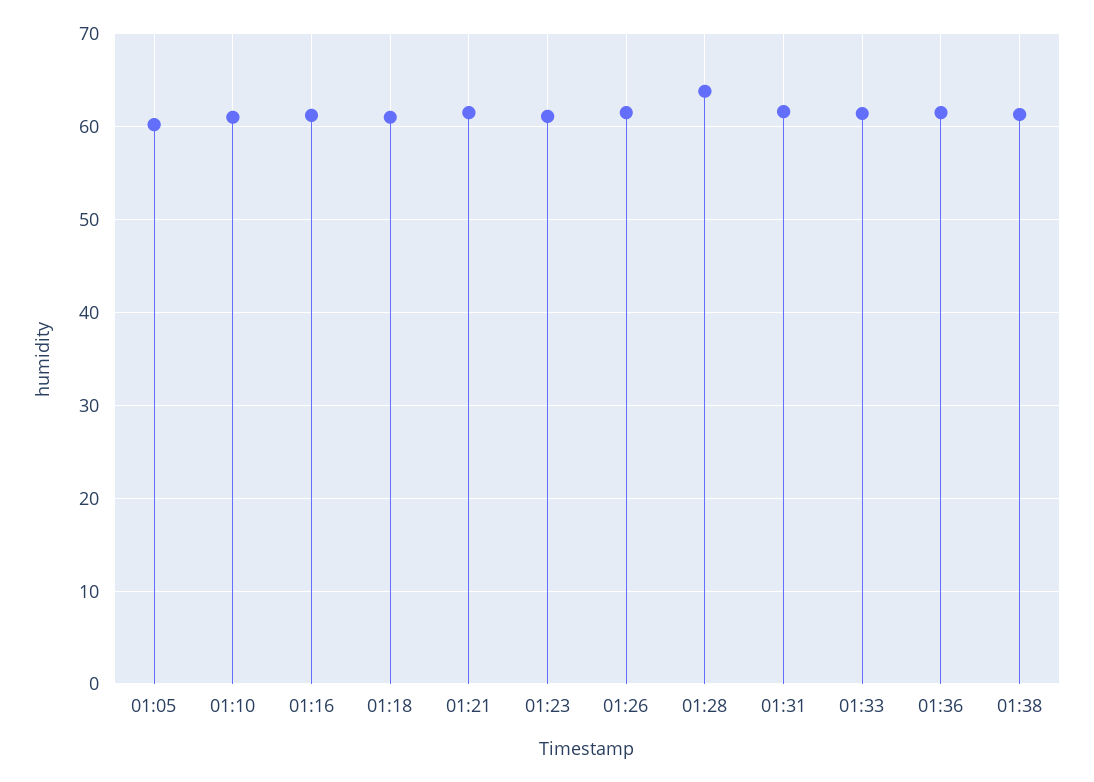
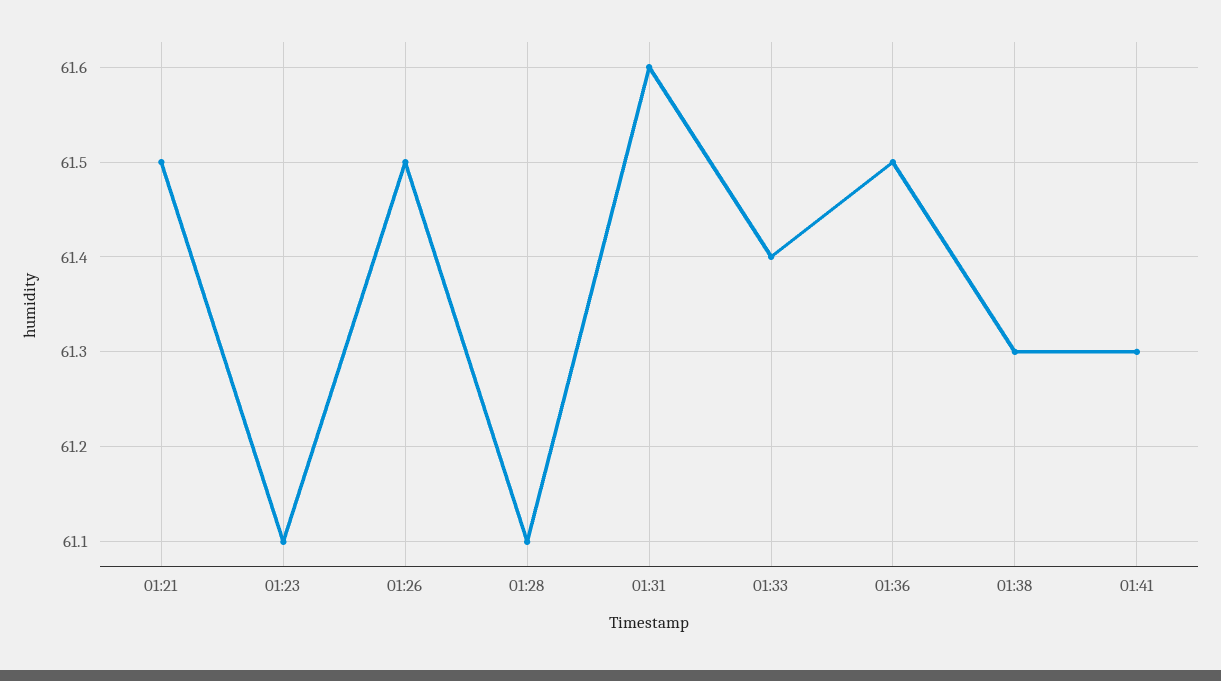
01:05: 60 -> none
01:10: 61 -> none
01:16: 61 -> none
01:18: 61 -> none
01:28: 64 -> 61.1
01:41: none -> 61.3

